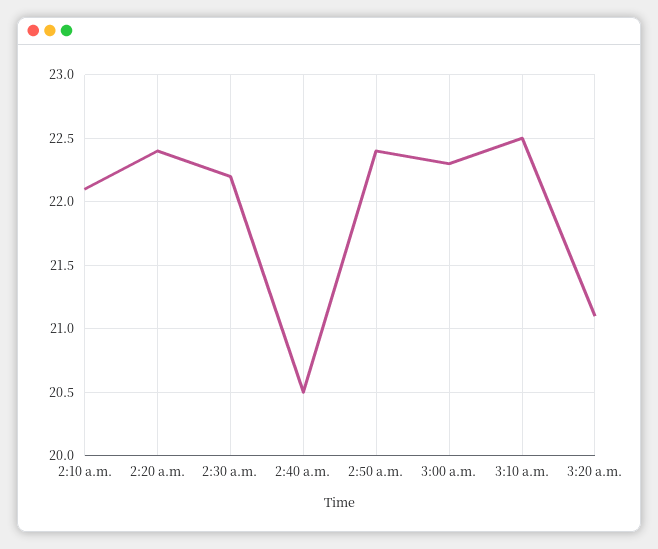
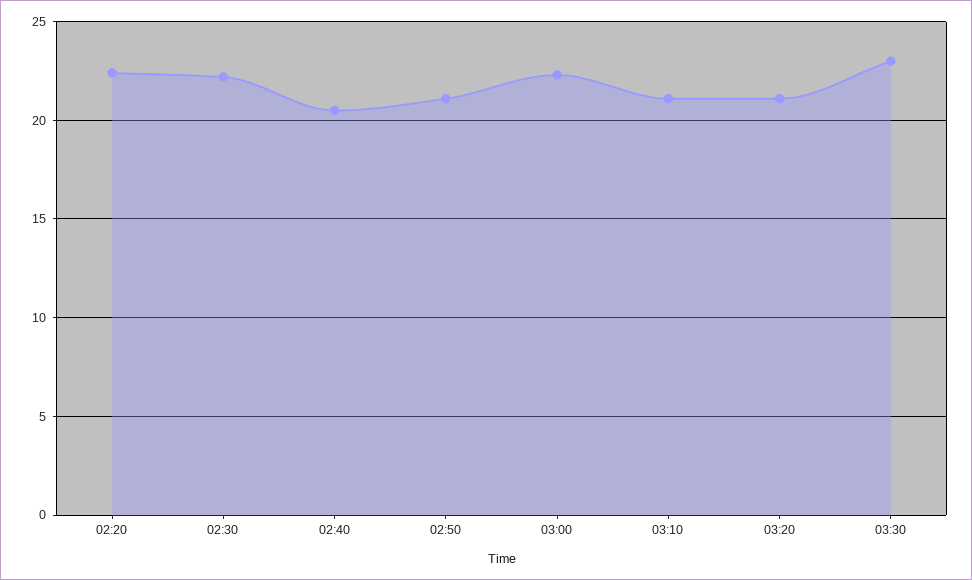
2:10 a.m.: 22.1 -> none
2:50 a.m.: 22.4 -> 21
3:10 a.m.: 22.5 -> 21
03:30: none -> 23

